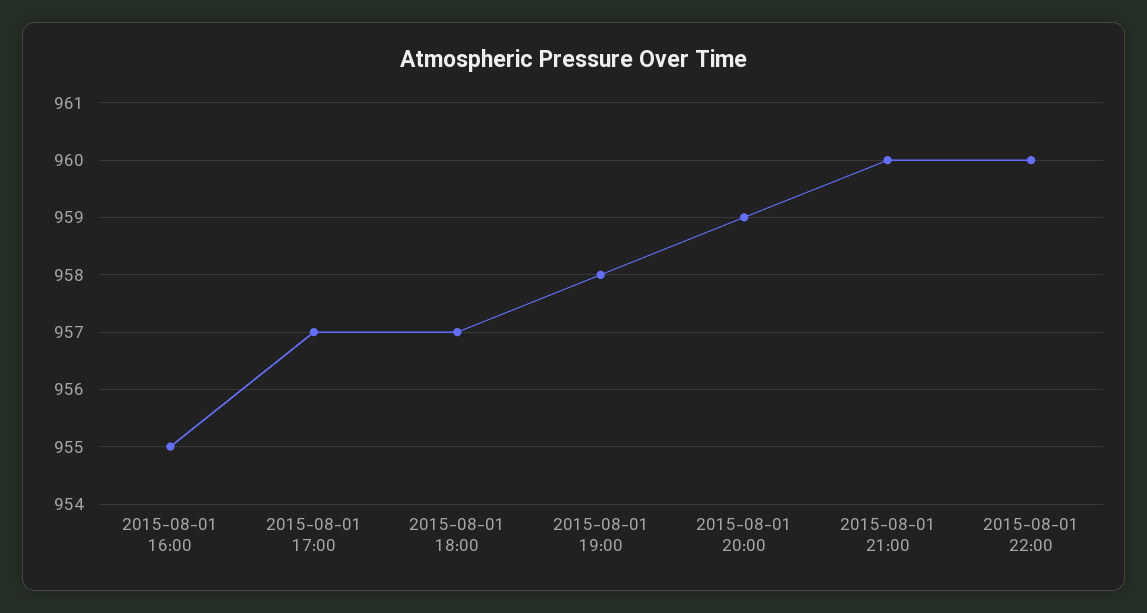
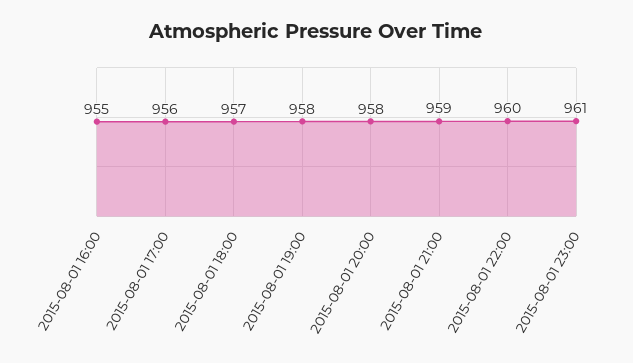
2015-08-01 17:00: 957 -> 956
2015-08-01 20:00: 959 -> 958
2015-08-01 21:00: 960 -> 959
2015-08-01 23:00: none -> 961

